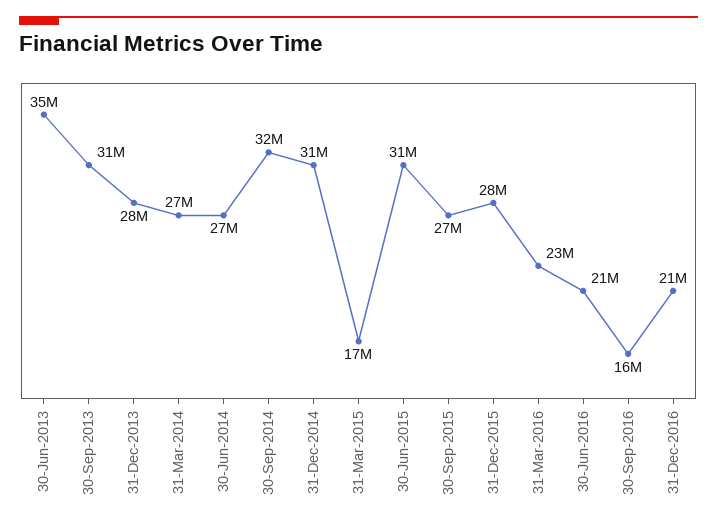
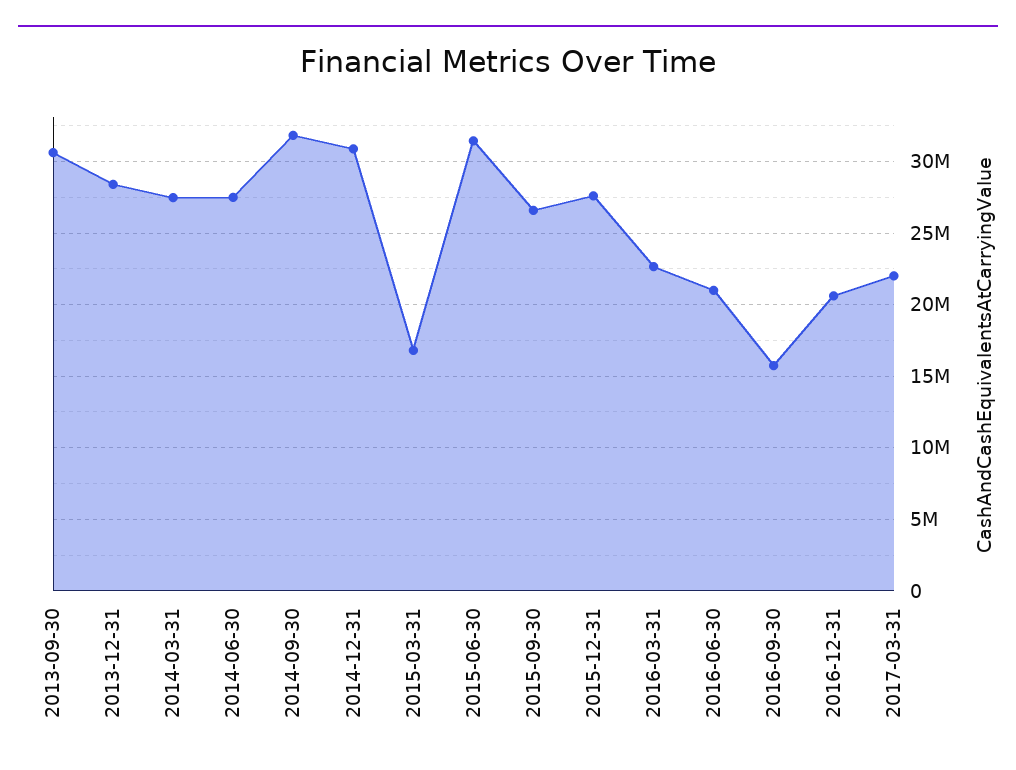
30-Jun-2013: 35000000 -> none
2017-03-31: none -> 22000000

